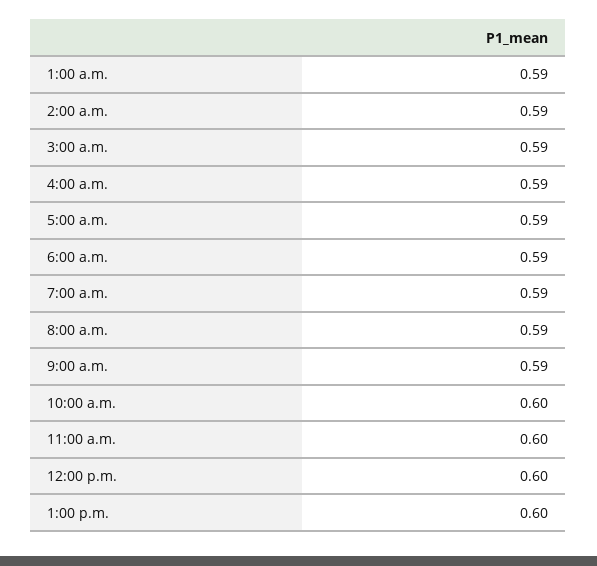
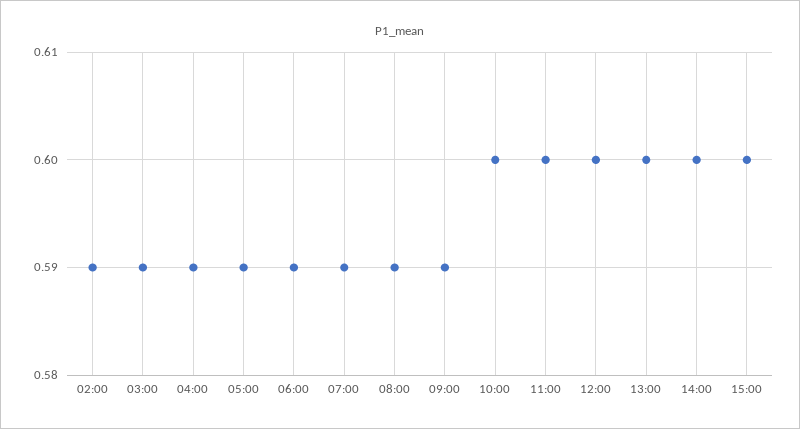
1:00 a.m.: 0.59 -> none
14:00: none -> 0.6
15:00: none -> 0.6

